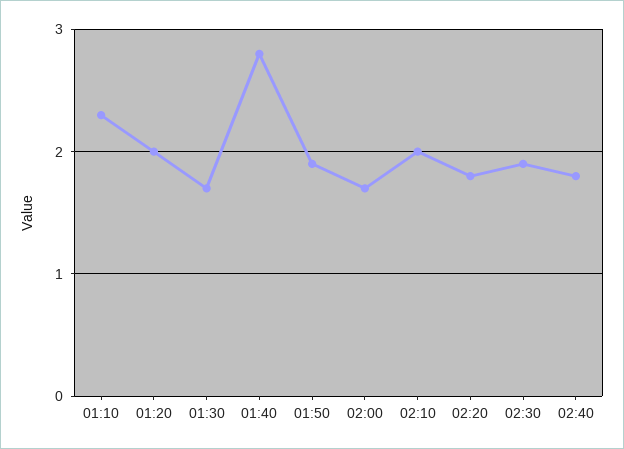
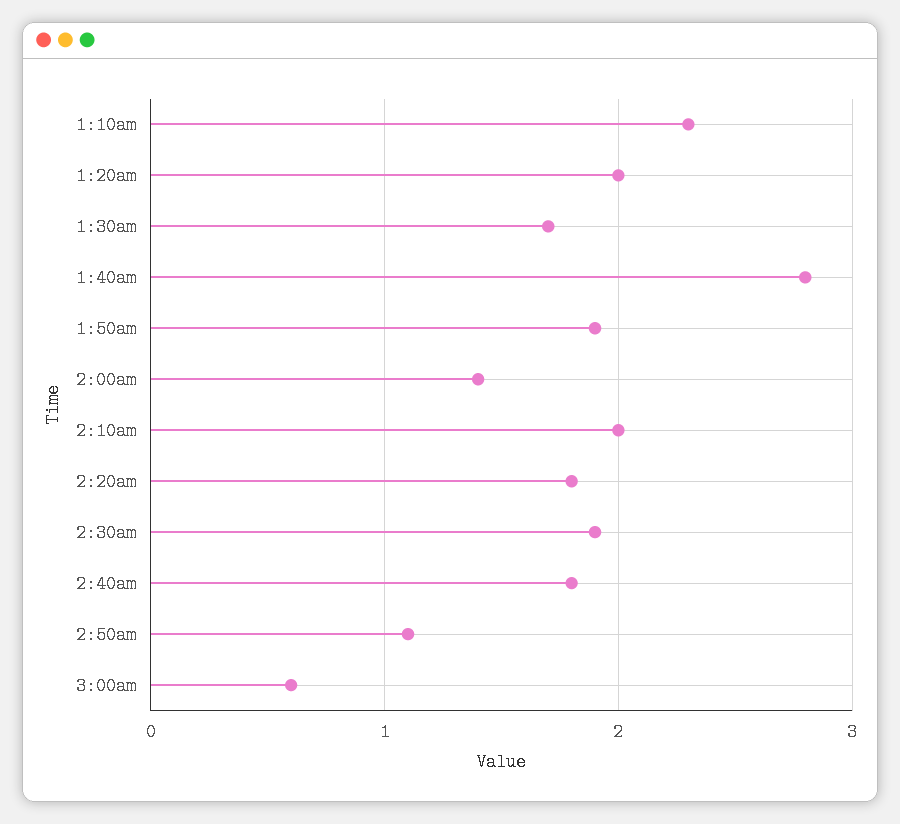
02:00: 1.7 -> 1.4
2:50am: none -> 1.1
3:00am: none -> 0.6

